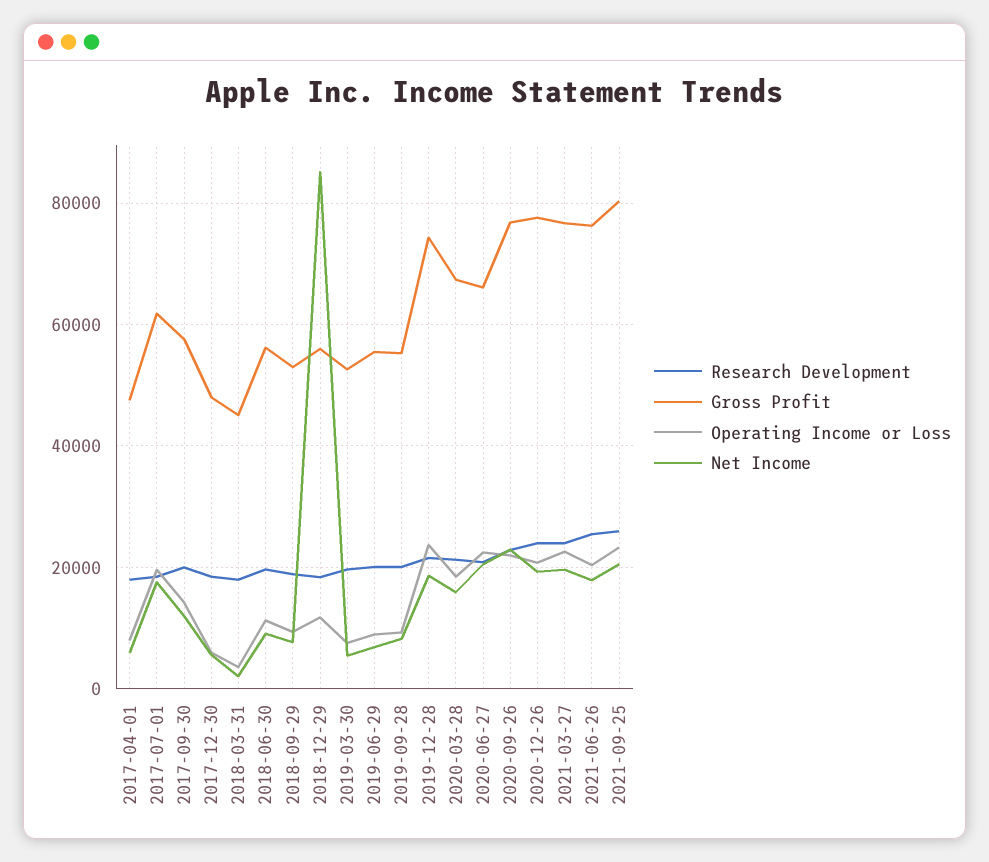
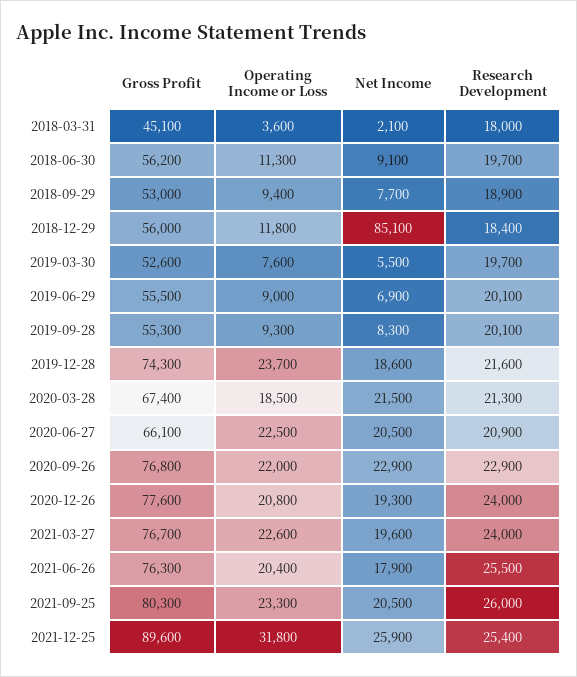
Research Development, 2017-04-01: 18000 -> none
Gross Profit, 2017-04-01: 48000 -> none
Operating Income or Loss, 2017-04-01: 8000 -> none
Net Income, 2017-04-01: 6000 -> none
Research Development, 2017-07-01: 18000 -> none
Gross Profit, 2017-07-01: 62000 -> none
Operating Income or Loss, 2017-07-01: 20000 -> none
Net Income, 2017-07-01: 18000 -> none
Research Development, 2017-09-30: 20000 -> none
Gross Profit, 2017-09-30: 58000 -> none
Operating Income or Loss, 2017-09-30: 14000 -> none
Net Income, 2017-09-30: 12000 -> none
Research Development, 2017-12-30: 18000 -> none
Gross Profit, 2017-12-30: 48000 -> none
Operating Income or Loss, 2017-12-30: 6000 -> none
Net Income, 2017-12-30: 6000 -> none
Net Income, 2020-03-28: 16000 -> 21500
Gross Profit, 2021-12-25: none -> 89600
Operating Income or Loss, 2021-12-25: none -> 31800
Net Income, 2021-12-25: none -> 25900
Research Development, 2021-12-25: none -> 25400

